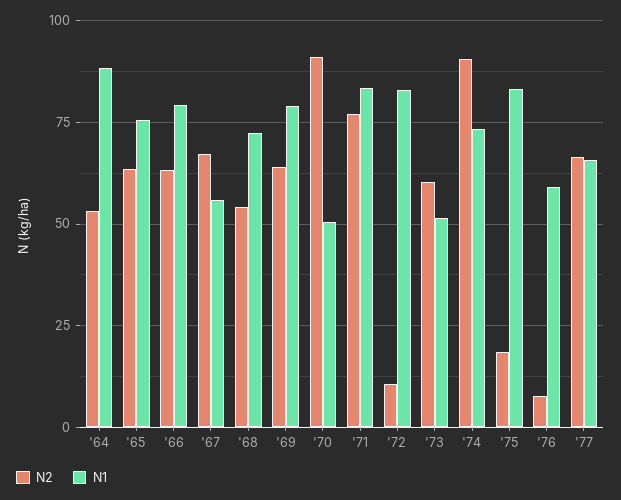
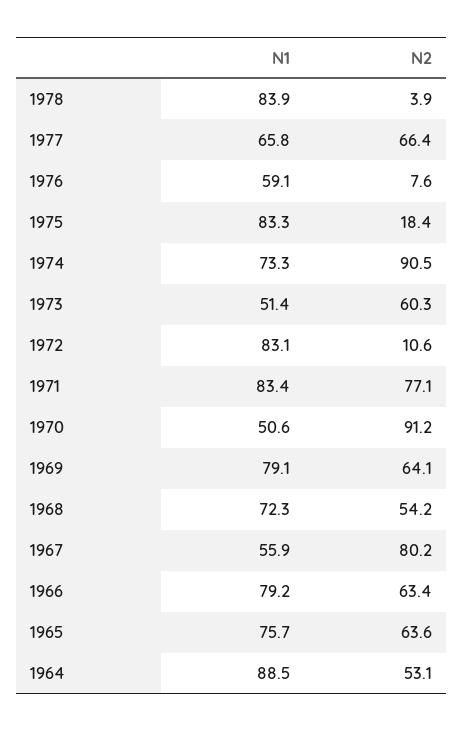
N2, '67: 67.5 -> 80.2
N1, 1978: none -> 83.9
N2, 1978: none -> 3.9

